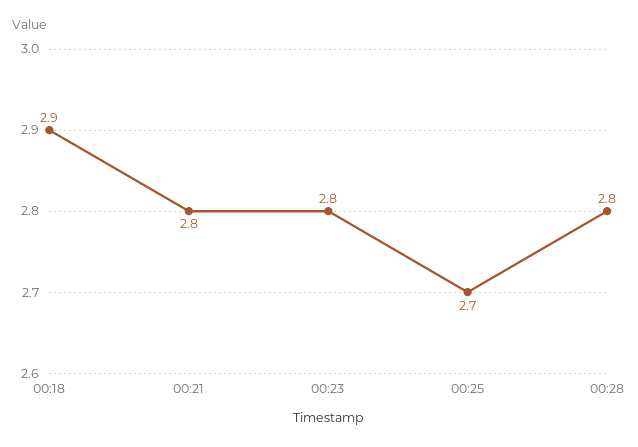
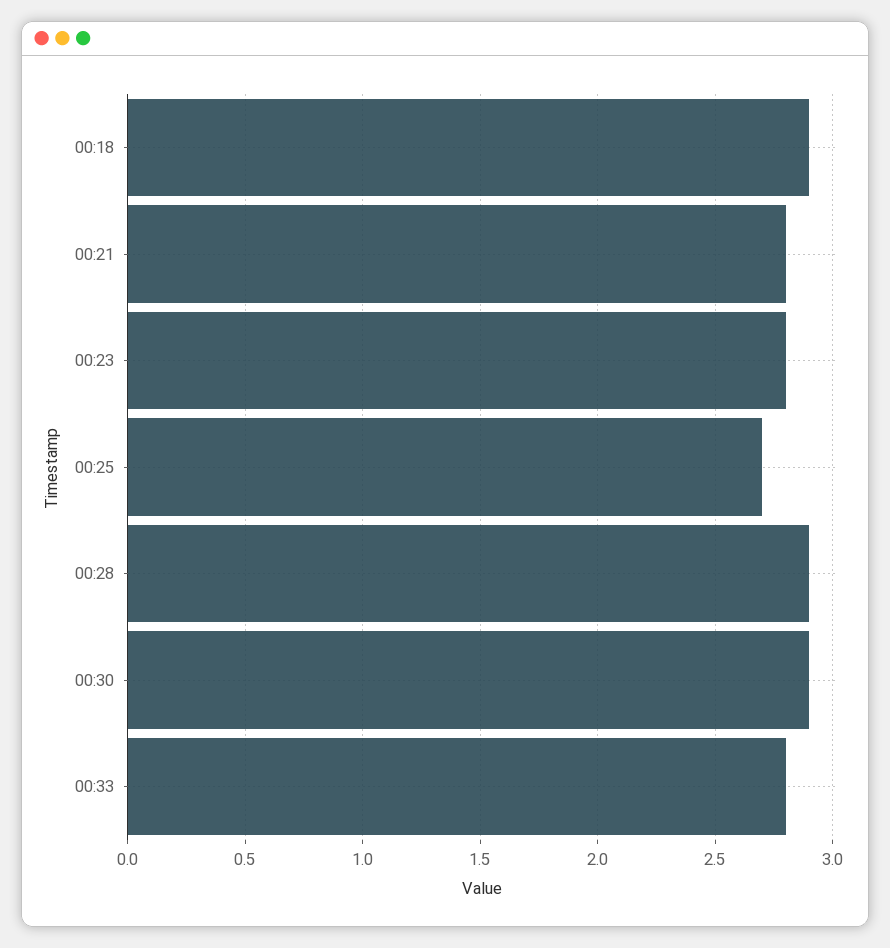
00:28: 2.8 -> 2.9
00:30: none -> 2.9
00:33: none -> 2.8

